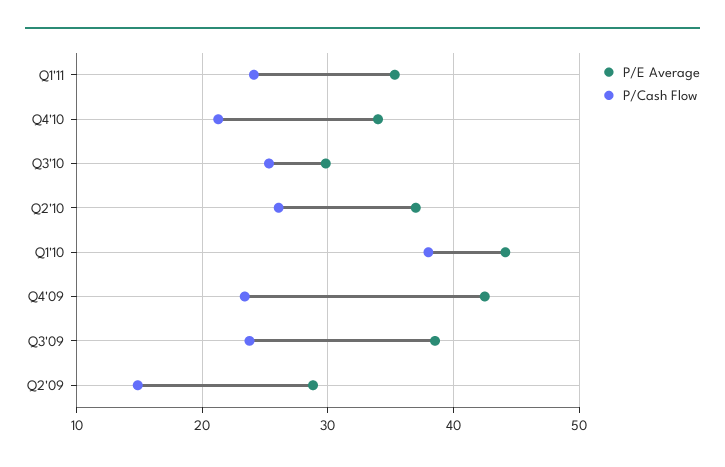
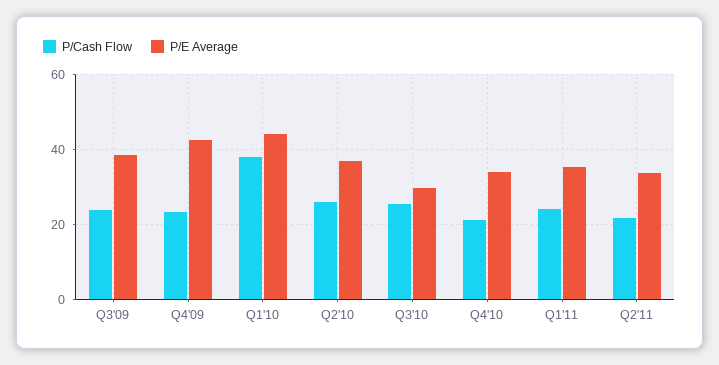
P/E Average, Q2'09: 29 -> none
P/Cash Flow, Q2'09: 15 -> none
P/Cash Flow, Q2'11: none -> 22
P/E Average, Q2'11: none -> 34

